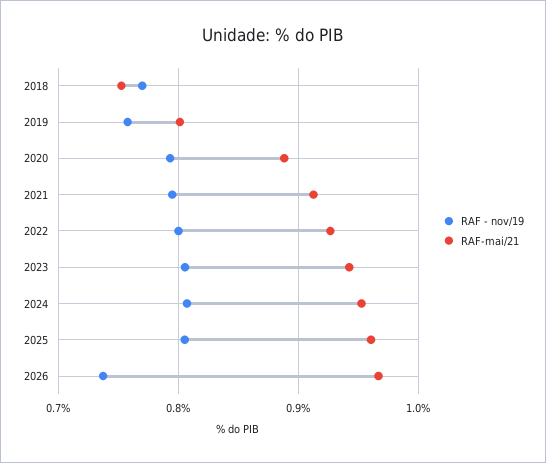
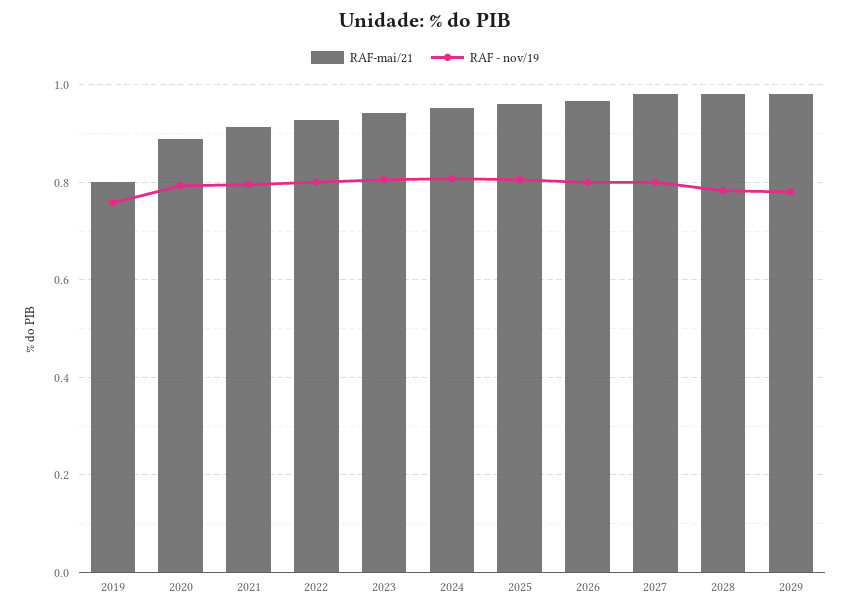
RAF - nov/19, 2018: 0.77 -> none
RAF-mai/21, 2018: 0.75 -> none
RAF - nov/19, 2026: 0.74 -> 0.8
RAF-mai/21, 2027: none -> 0.98
RAF - nov/19, 2027: none -> 0.8
RAF-mai/21, 2028: none -> 0.98
RAF - nov/19, 2028: none -> 0.78
RAF-mai/21, 2029: none -> 0.98
RAF - nov/19, 2029: none -> 0.78

